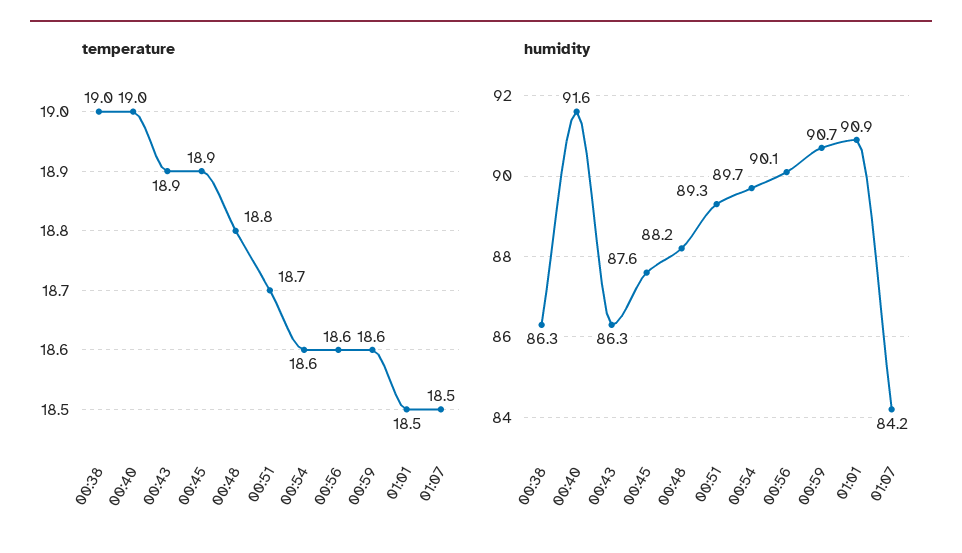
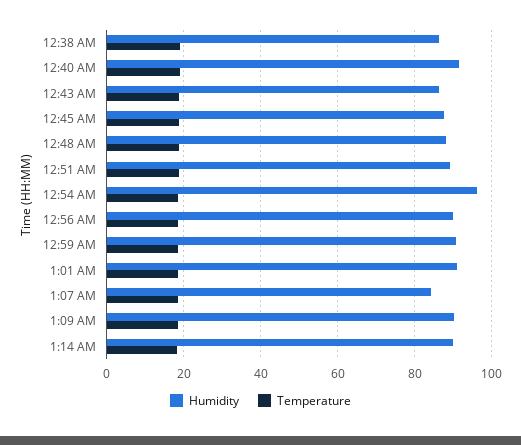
humidity, 00:54: 89.7 -> 96
humidity, 1:09 AM: none -> 90
temperature, 1:09 AM: none -> 18
humidity, 1:14 AM: none -> 90
temperature, 1:14 AM: none -> 18

